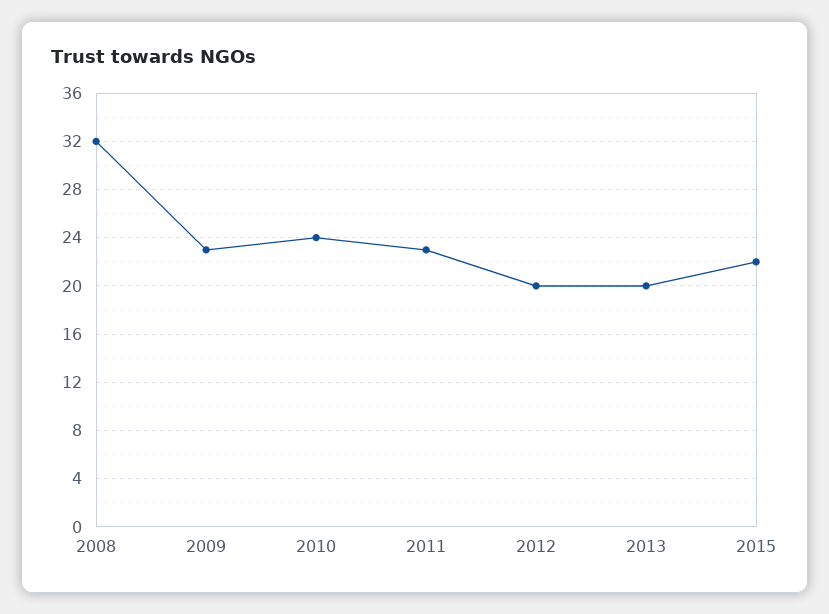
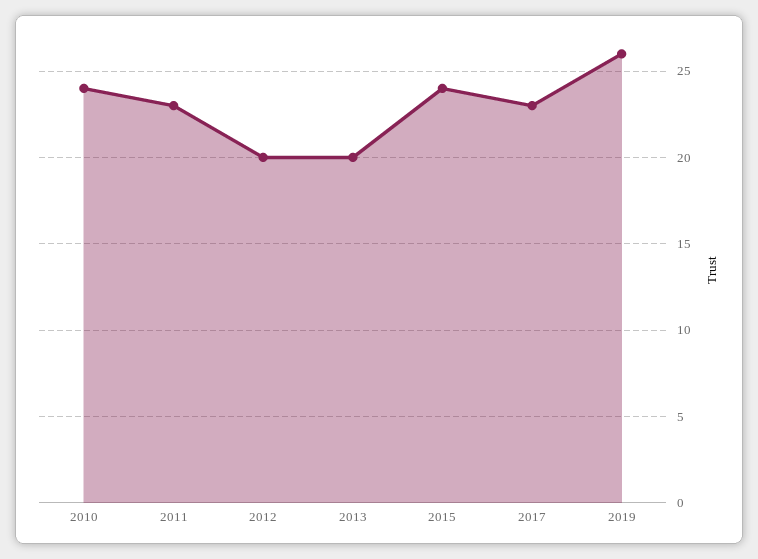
2008: 32 -> none
2009: 23 -> none
2015: 22 -> 24
2017: none -> 23
2019: none -> 26

